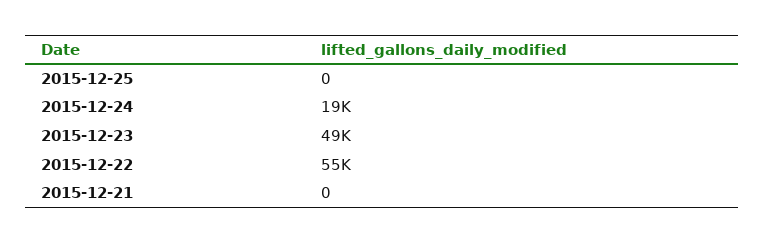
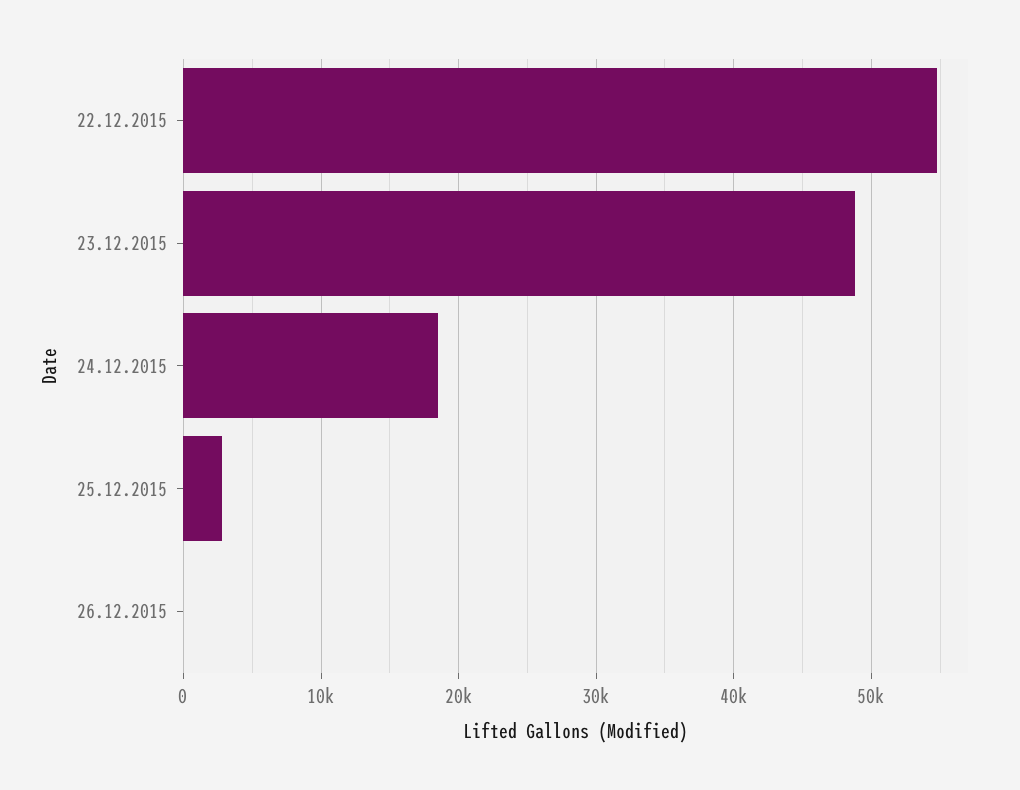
2015-12-25: 0 -> 3000
2015-12-21: 0 -> none
26.12.2015: none -> 0

